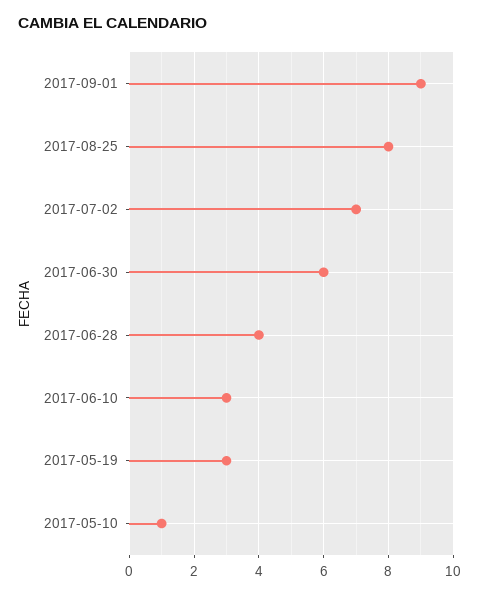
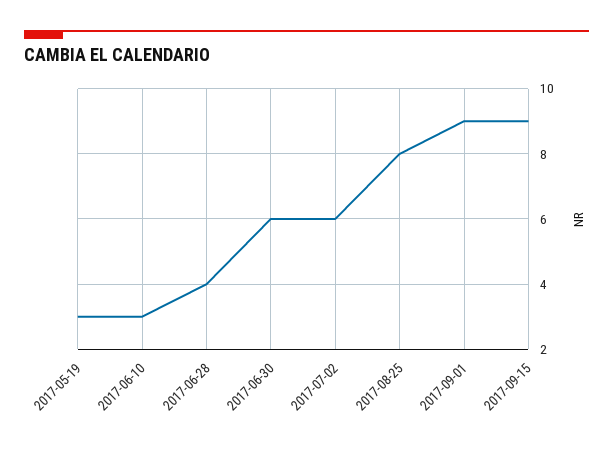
2017-07-02: 7 -> 6
2017-05-10: 1 -> none
2017-09-15: none -> 9

